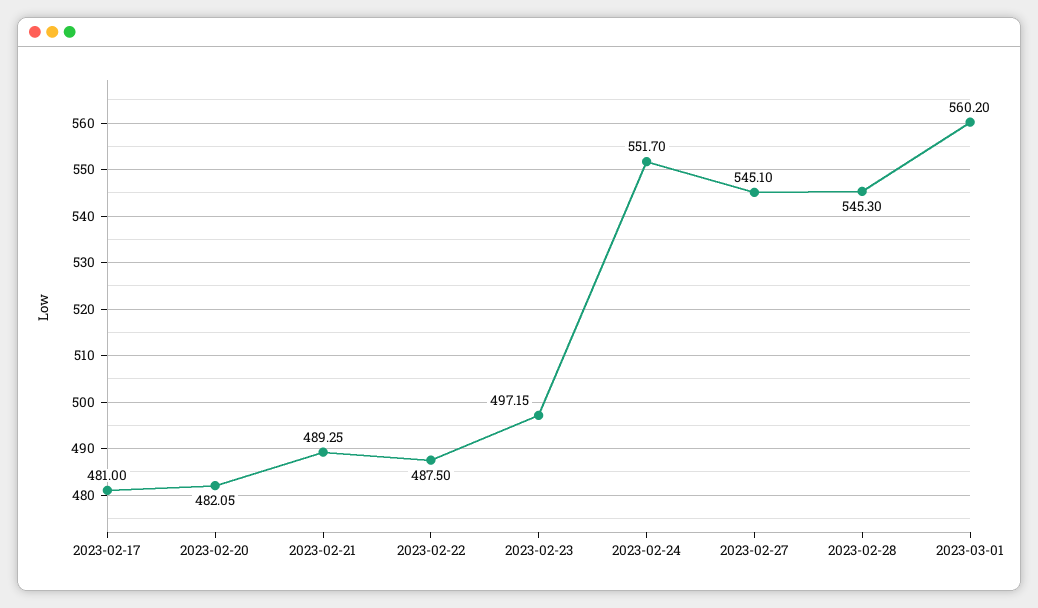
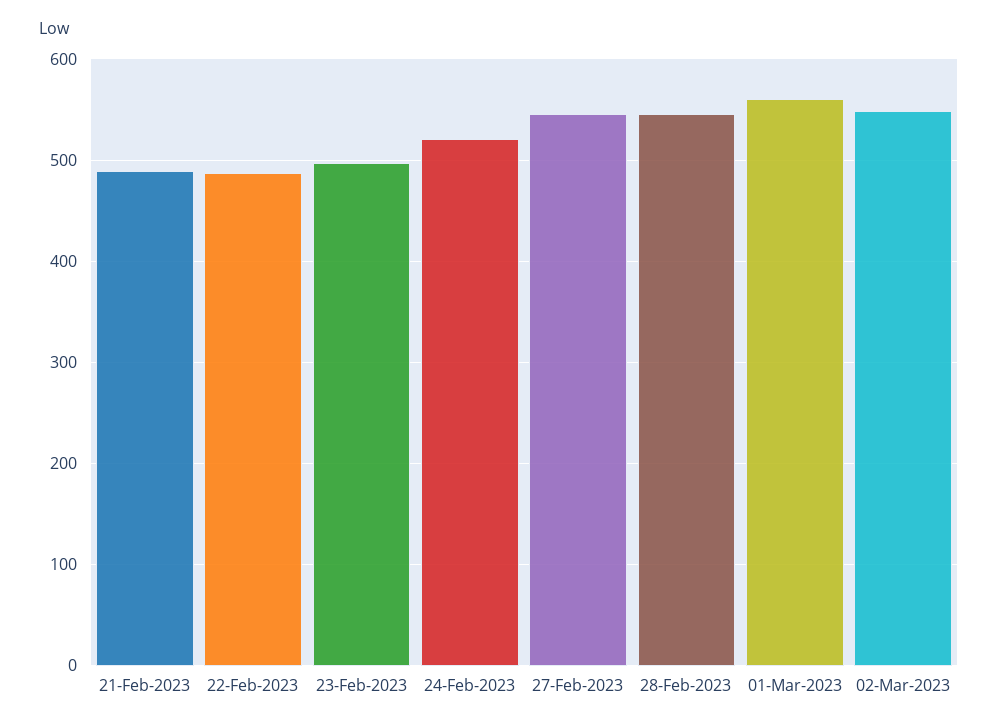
2023-02-17: 481 -> none
2023-02-20: 482.05 -> none
2023-02-24: 551.7 -> 520
02-Mar-2023: none -> 550

